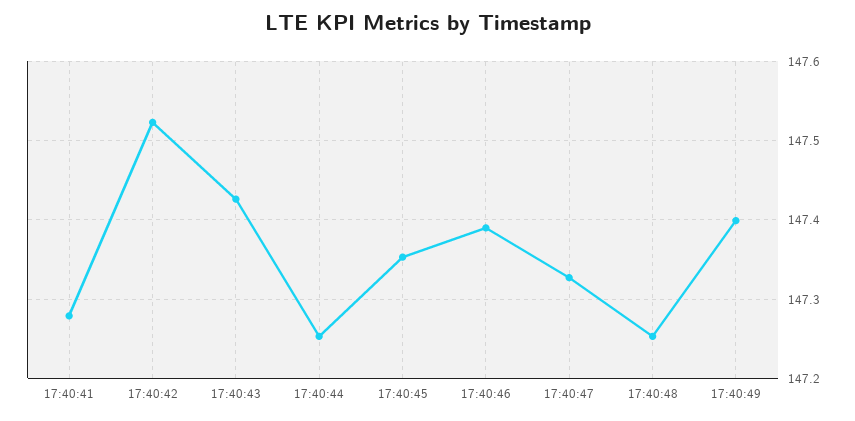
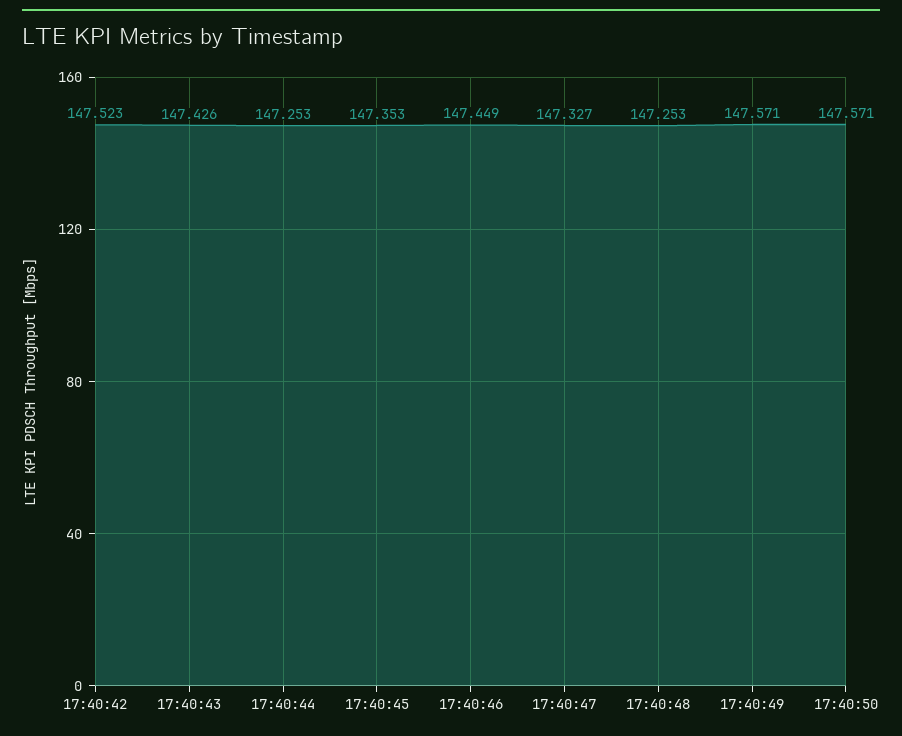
17:40:41: 147.28 -> none
17:40:46: 147.39 -> 147.449
17:40:49: 147.4 -> 147.571
17:40:50: none -> 147.571

